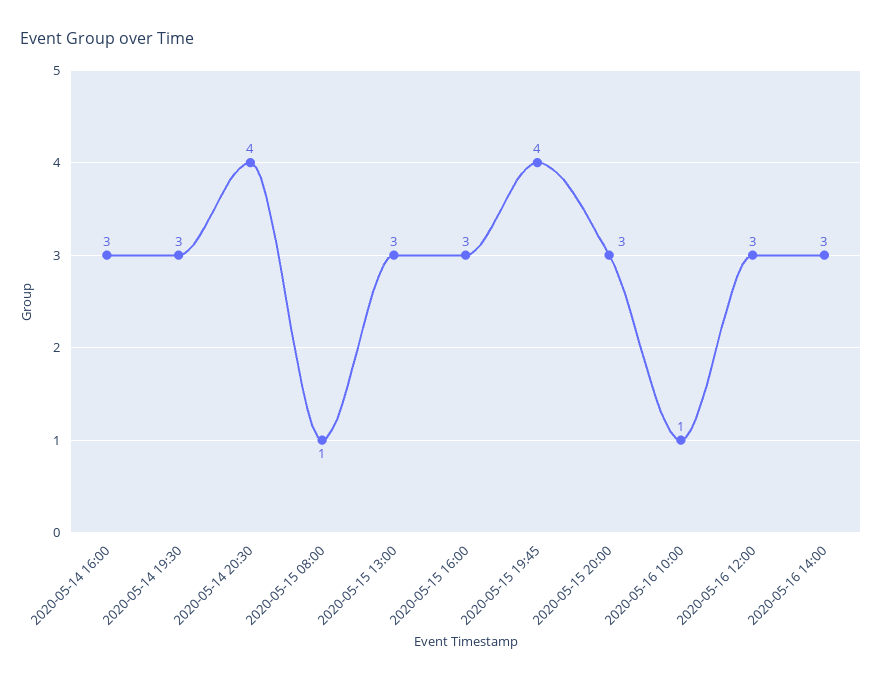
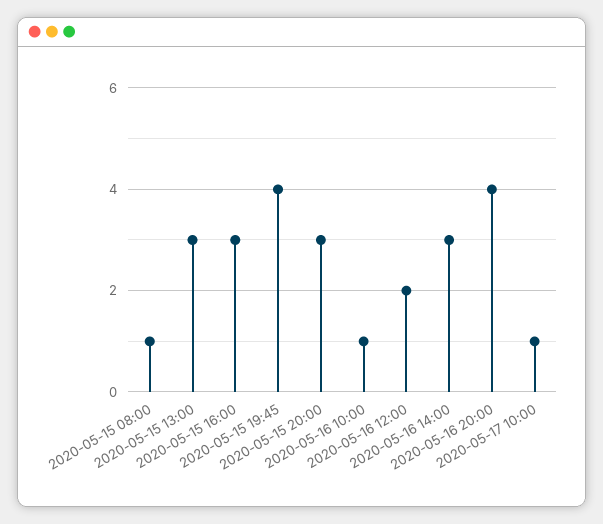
2020-05-14 16:00: 3 -> none
2020-05-14 19:30: 3 -> none
2020-05-14 20:30: 4 -> none
2020-05-16 12:00: 3 -> 2
2020-05-16 20:00: none -> 4
2020-05-17 10:00: none -> 1

